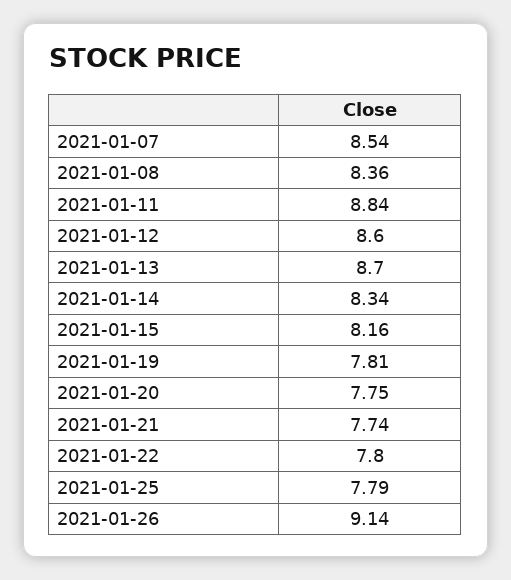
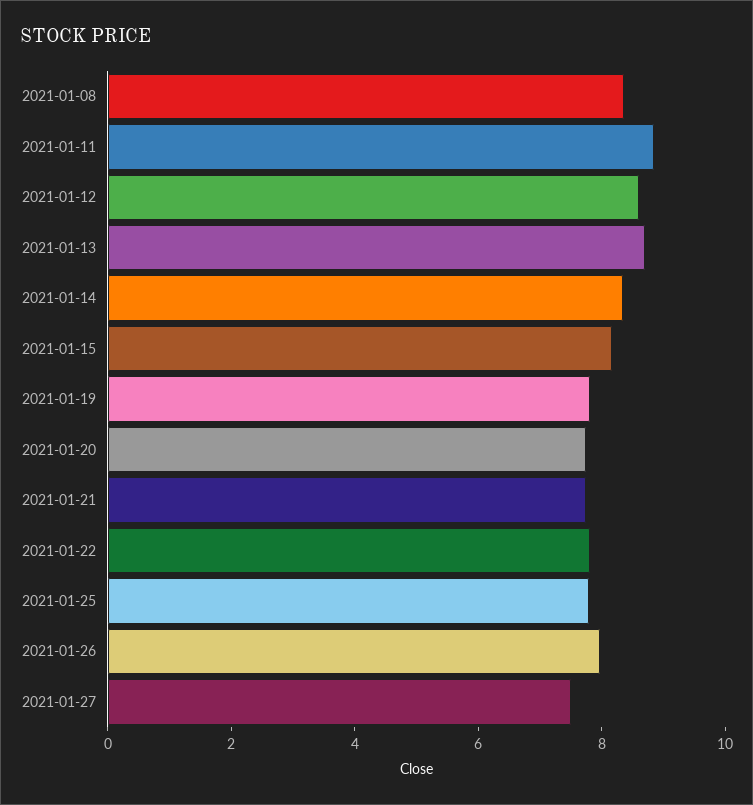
2021-01-07: 8.54 -> none
2021-01-26: 9.14 -> 8
2021-01-27: none -> 7.5

